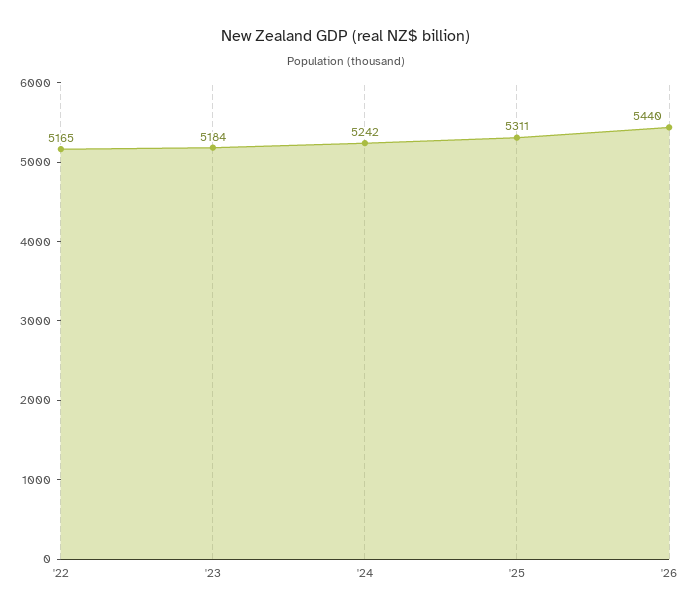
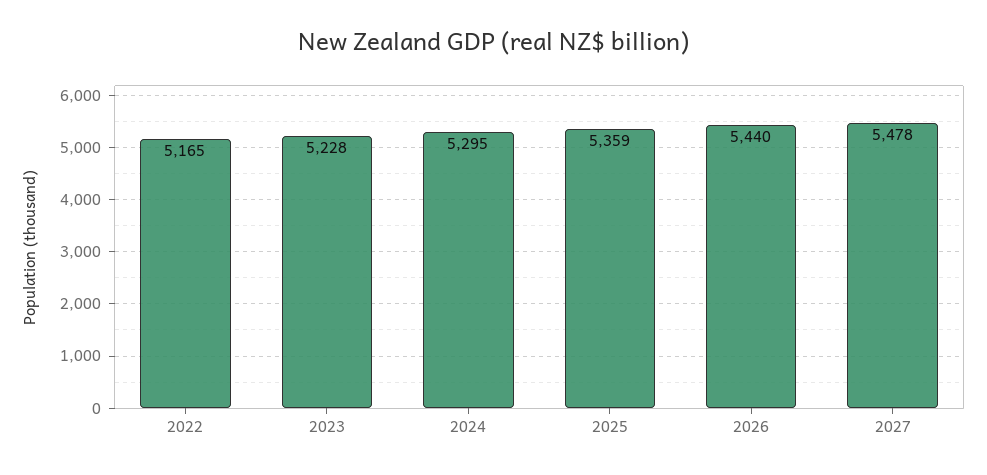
'23: 5184 -> 5228
'24: 5242 -> 5295
'25: 5311 -> 5359
2027: none -> 5478

